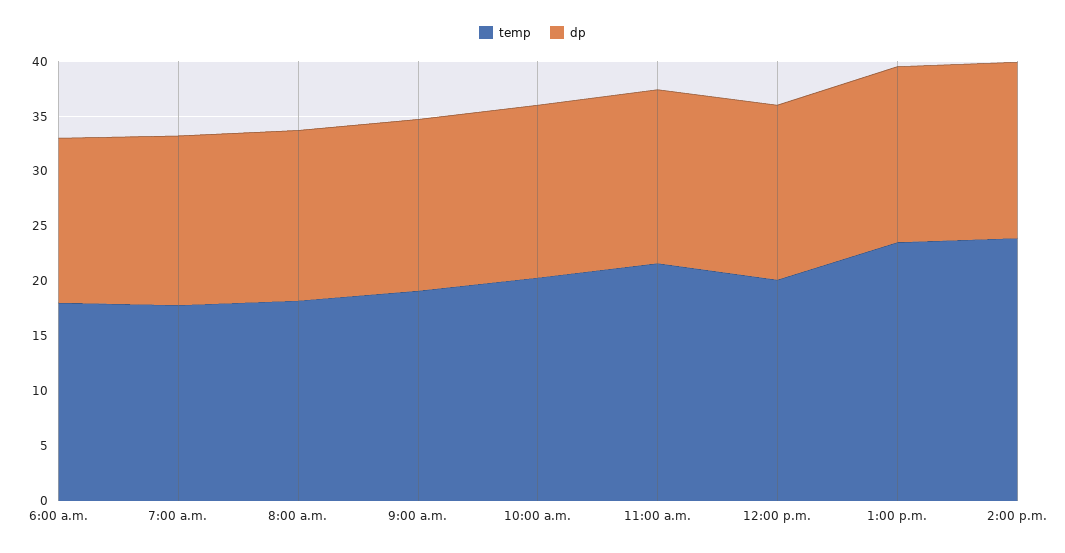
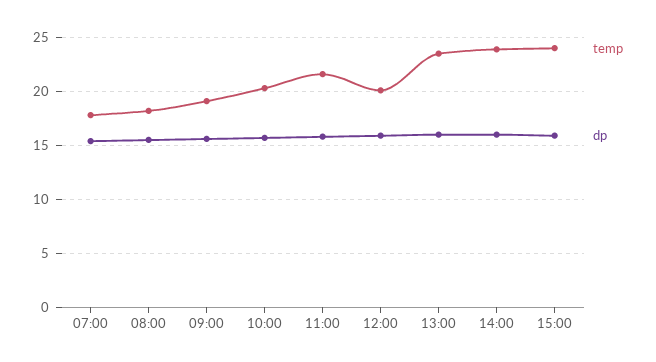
temp, 6:00 a.m.: 18 -> none
dp, 6:00 a.m.: 15 -> none
temp, 15:00: none -> 24
dp, 15:00: none -> 16

